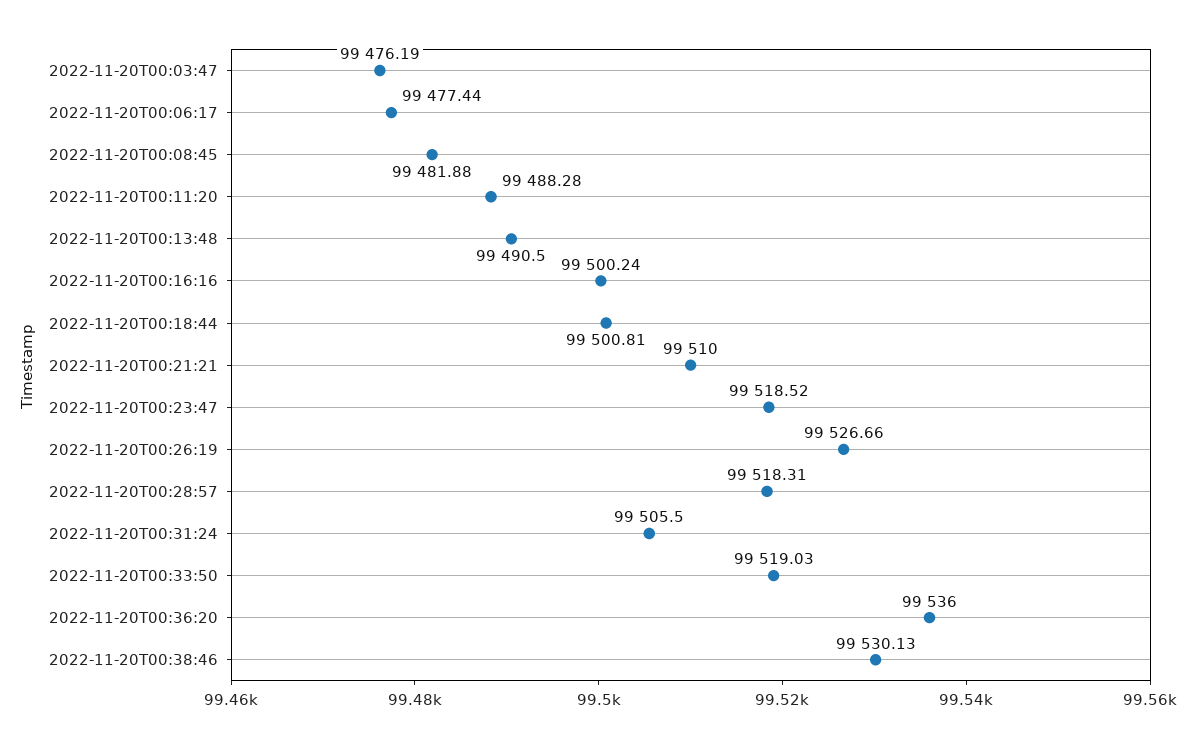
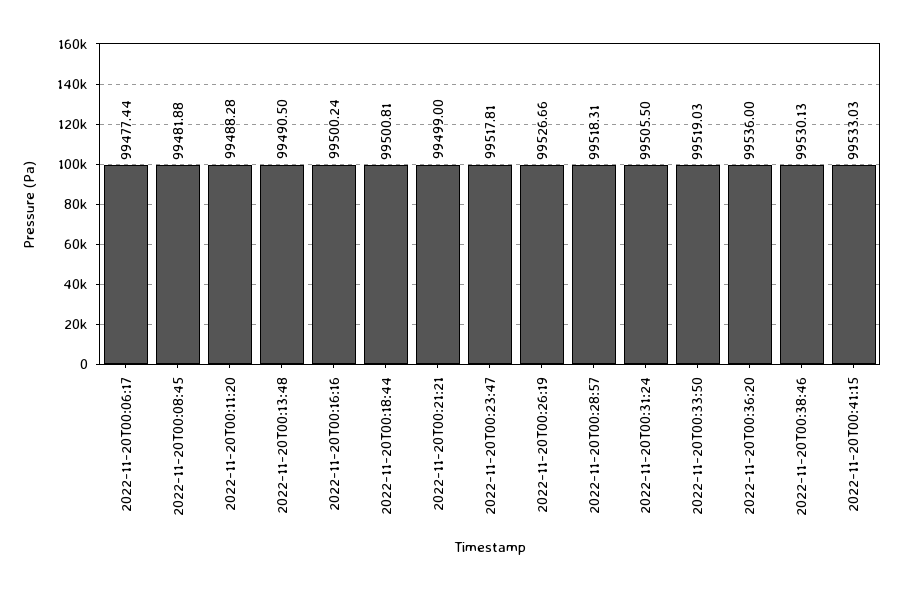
2022-11-20T00:03:47: 99476.19 -> none
2022-11-20T00:21:21: 99510 -> 99499
2022-11-20T00:23:47: 99518.52 -> 99517.81
2022-11-20T00:41:15: none -> 99533.03

